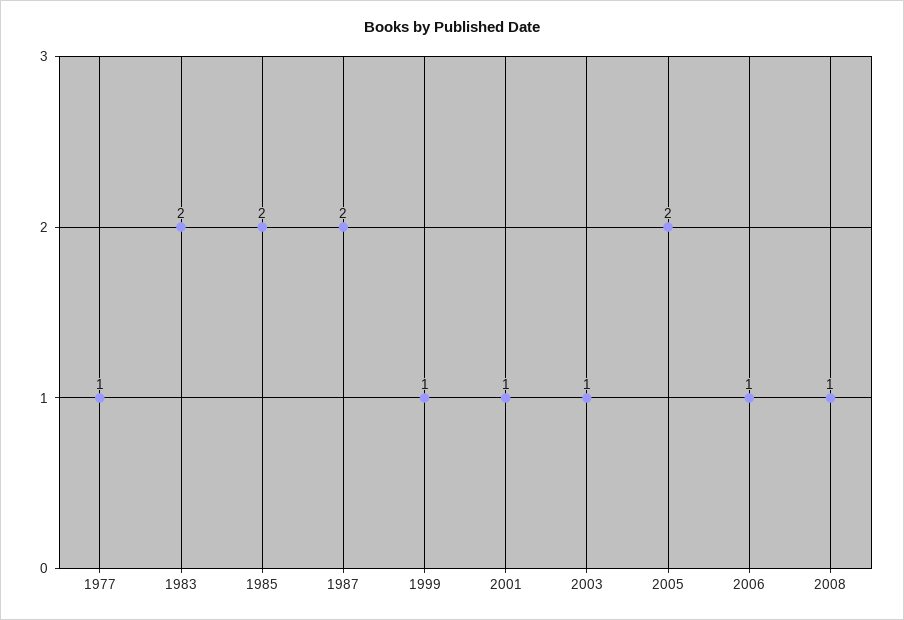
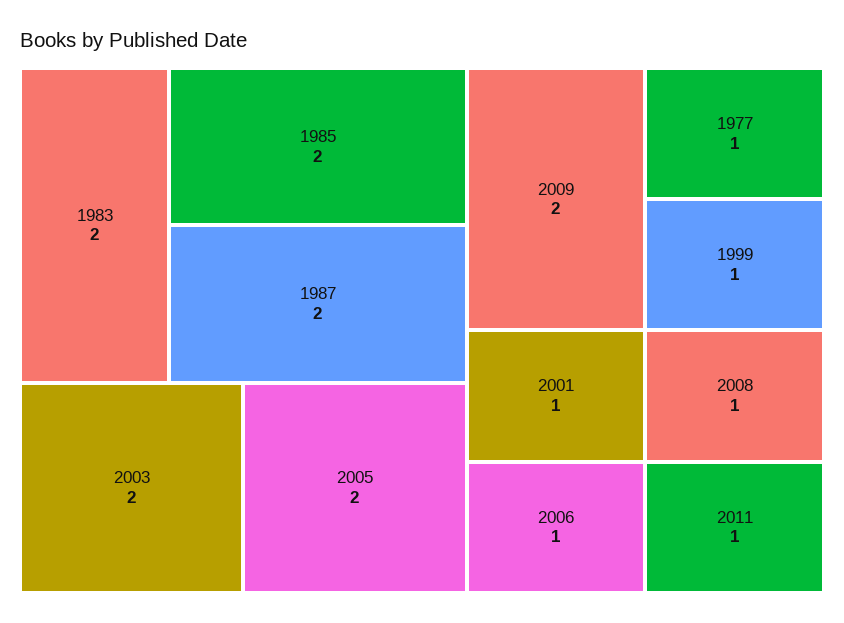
2003: 1 -> 2
2009: none -> 2
2011: none -> 1

